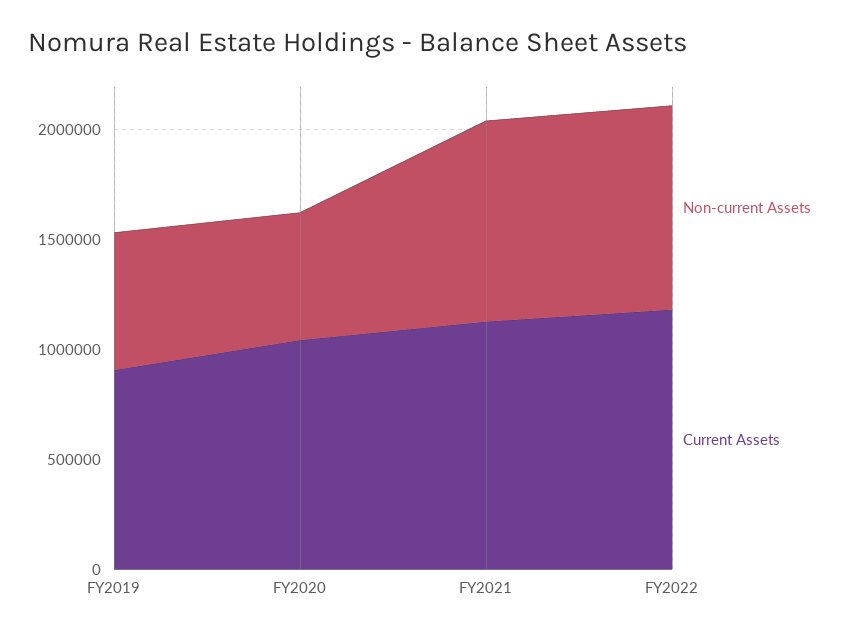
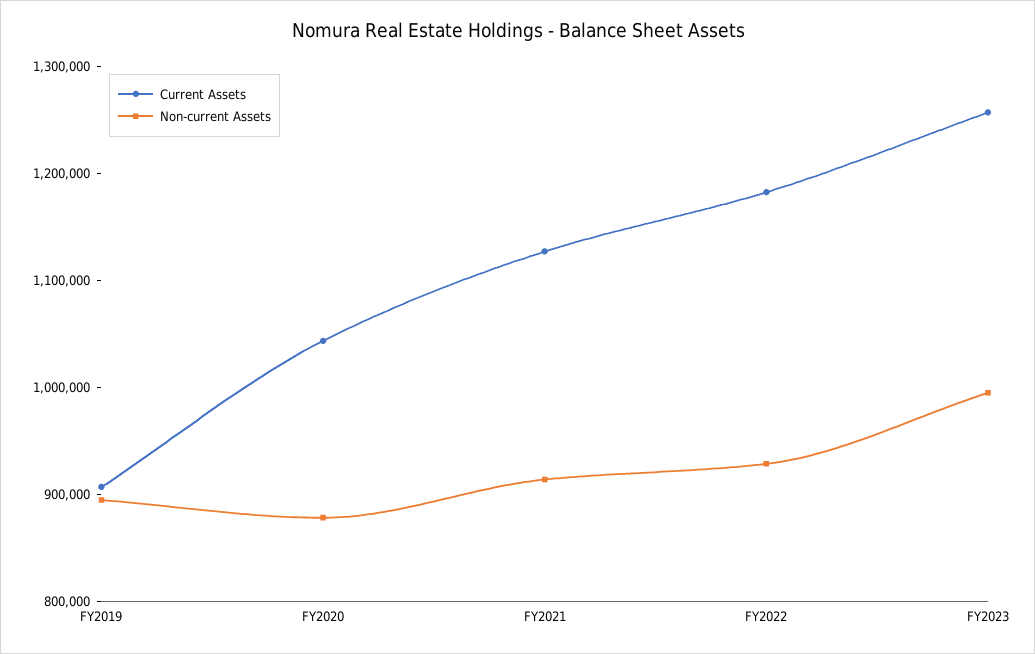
Non-current Assets, FY2019: 600000 -> 900000
Non-current Assets, FY2020: 600000 -> 880000
Current Assets, FY2023: none -> 1260000
Non-current Assets, FY2023: none -> 1000000

